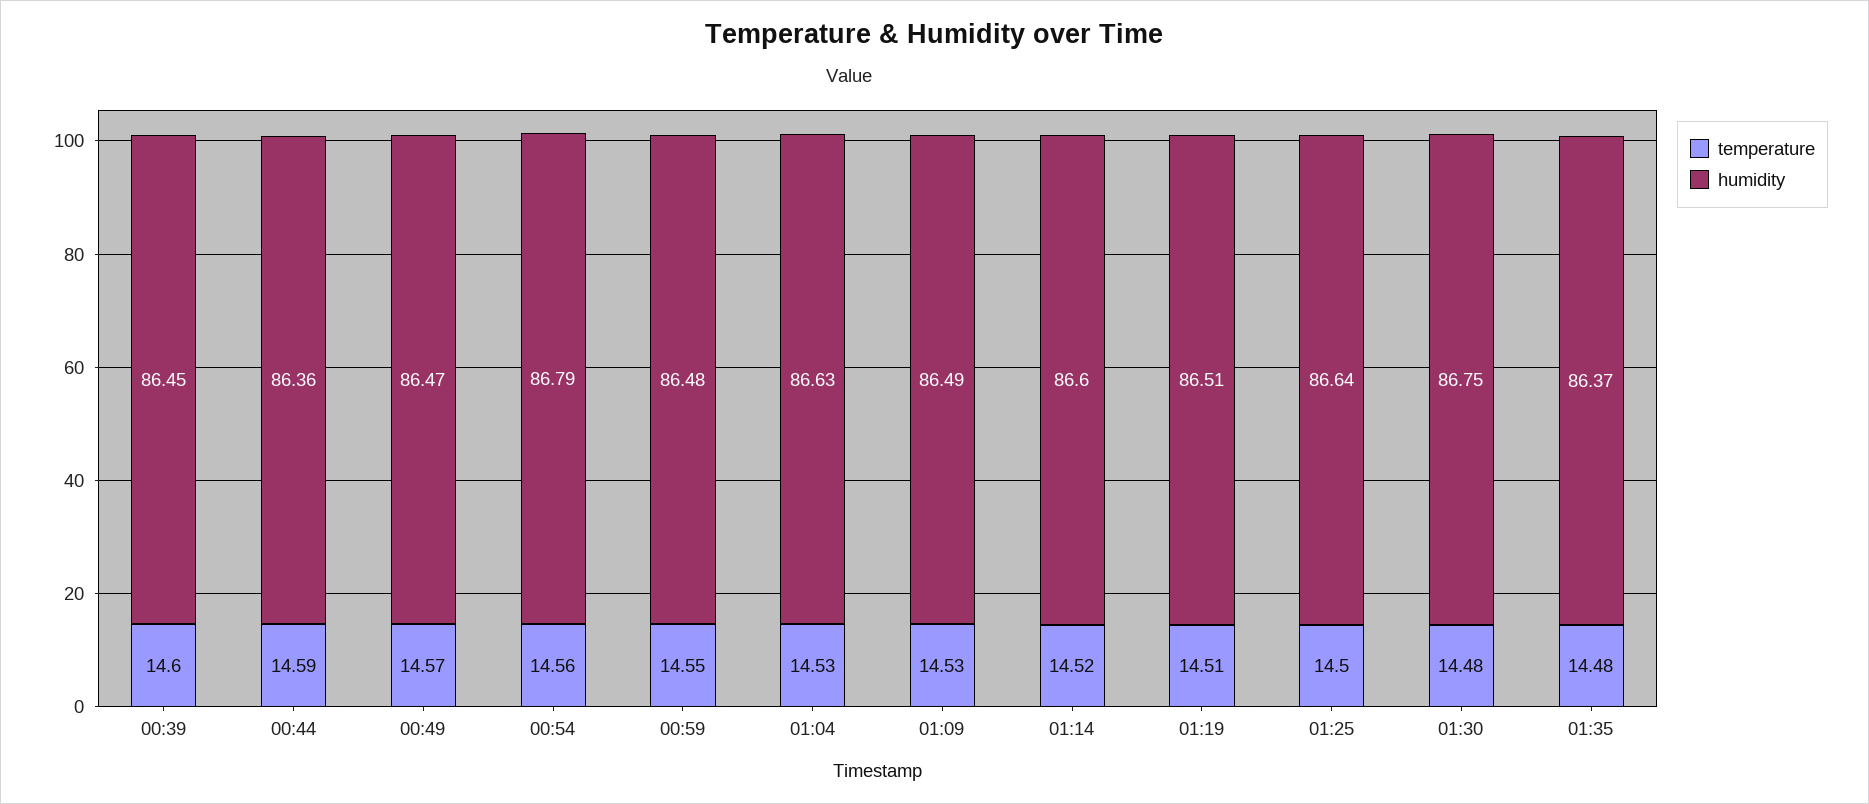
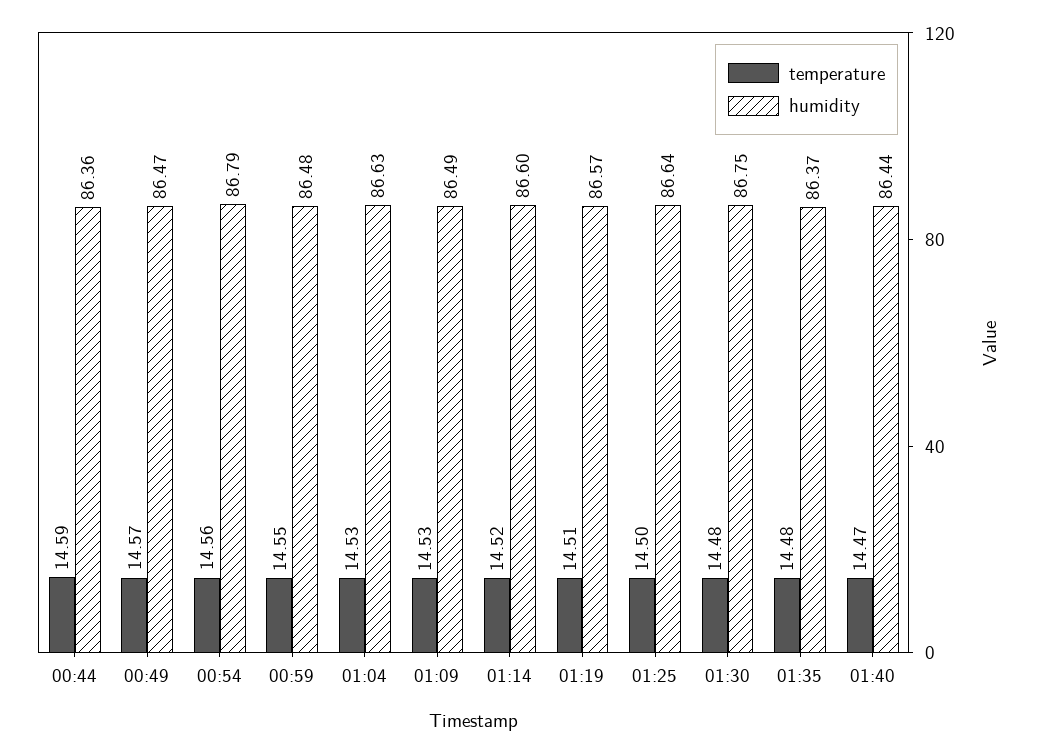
temperature, 00:39: 14.6 -> none
humidity, 00:39: 86.45 -> none
humidity, 01:19: 86.51 -> 86.57
temperature, 01:40: none -> 14.47
humidity, 01:40: none -> 86.44

